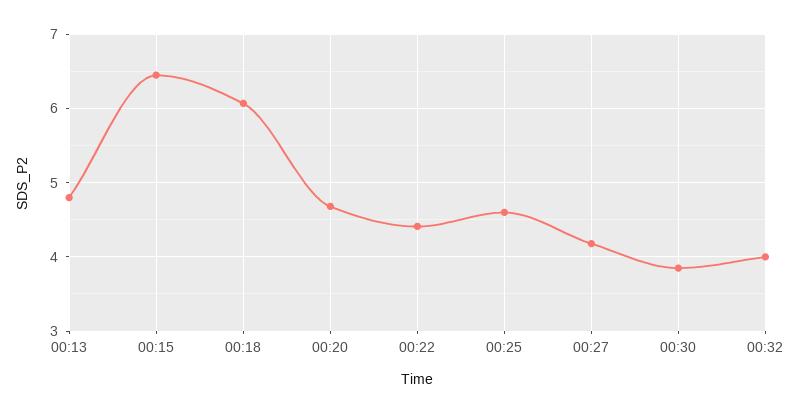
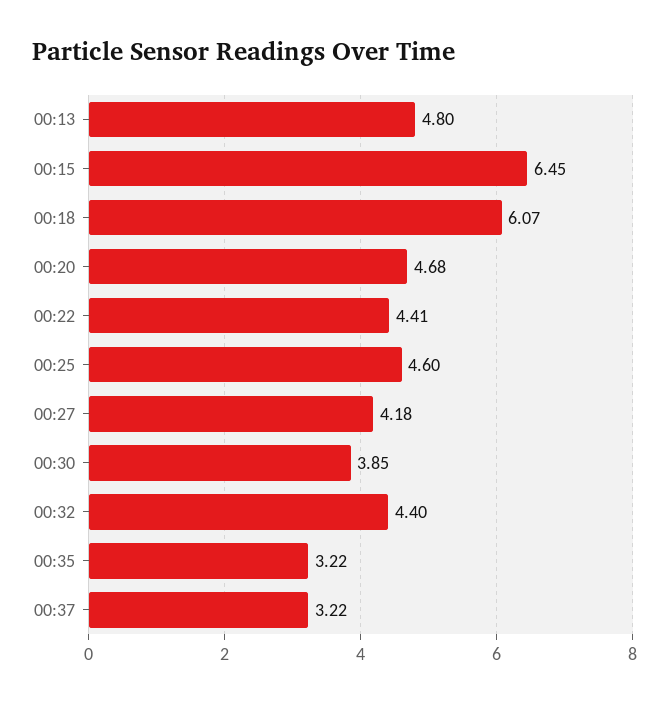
00:32: 4 -> 4.4
00:35: none -> 3.22
00:37: none -> 3.22

